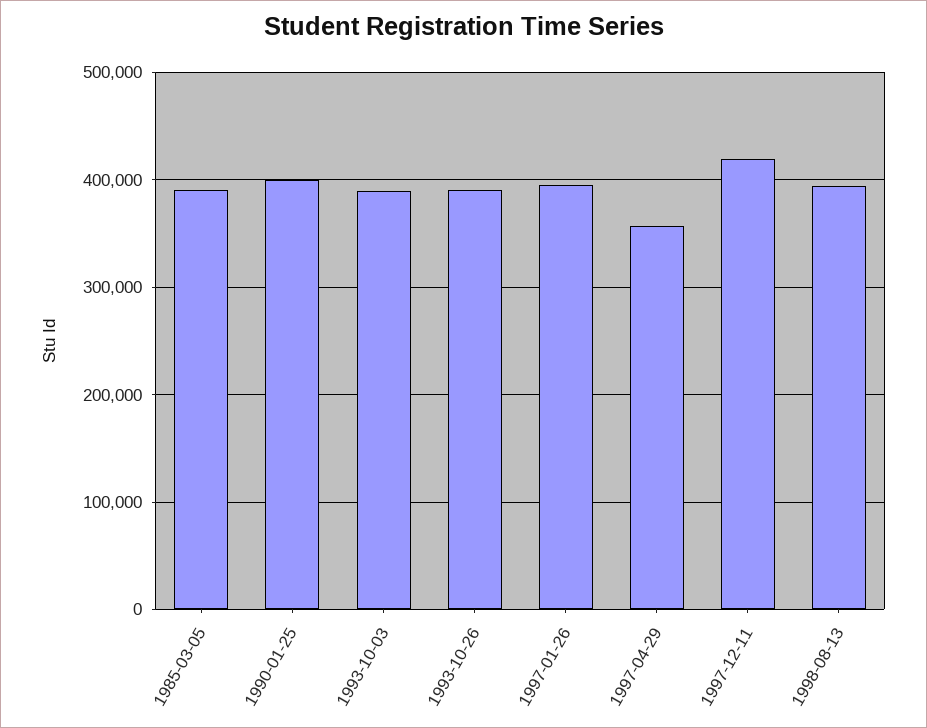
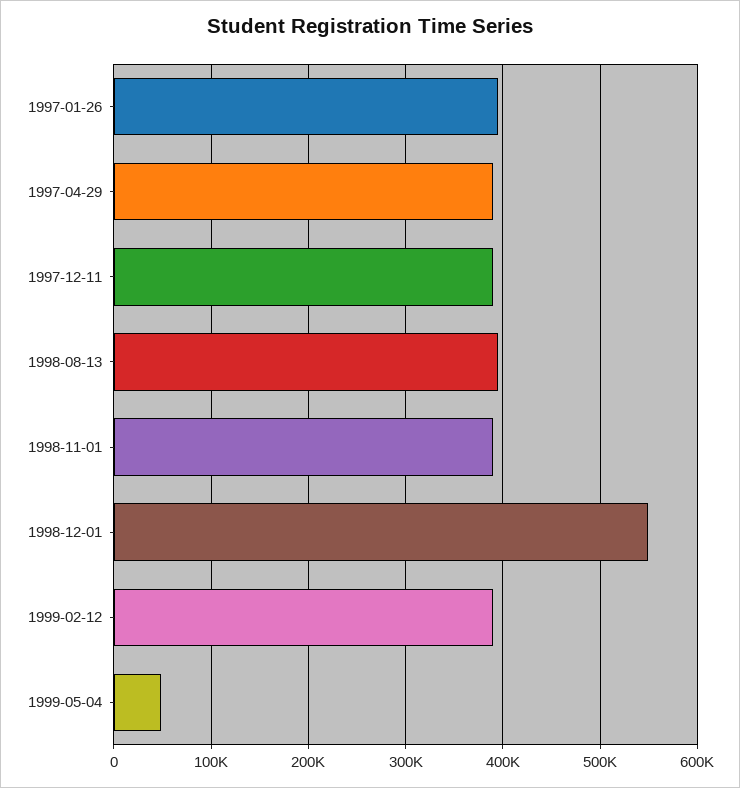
1985-03-05: 390000 -> none
1990-01-25: 400000 -> none
1993-10-03: 390000 -> none
1993-10-26: 390000 -> none
1997-04-29: 360000 -> 390000
1997-12-11: 420000 -> 390000
1998-11-01: none -> 390000
1998-12-01: none -> 550000
1999-02-12: none -> 390000
1999-05-04: none -> 50000

